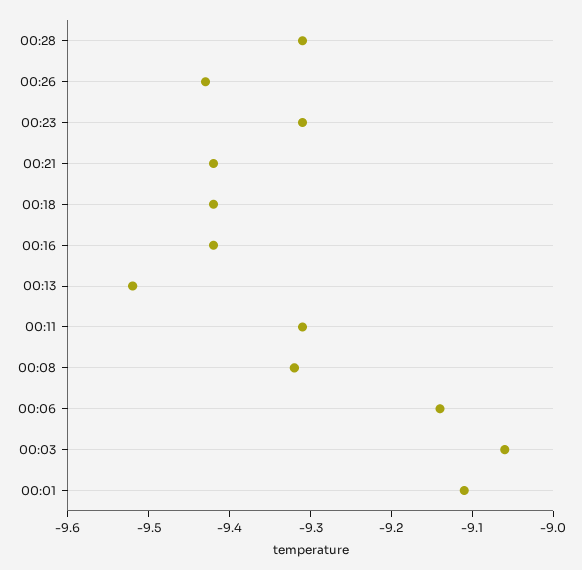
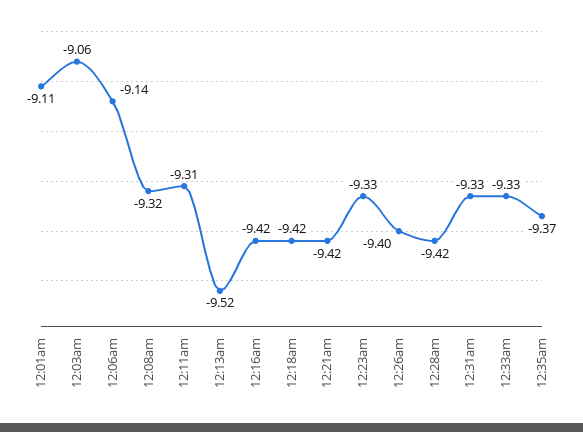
00:28: -9.31 -> -9.42
00:26: -9.43 -> -9.4
00:23: -9.31 -> -9.33
12:31am: none -> -9.33
12:33am: none -> -9.33
12:35am: none -> -9.37

